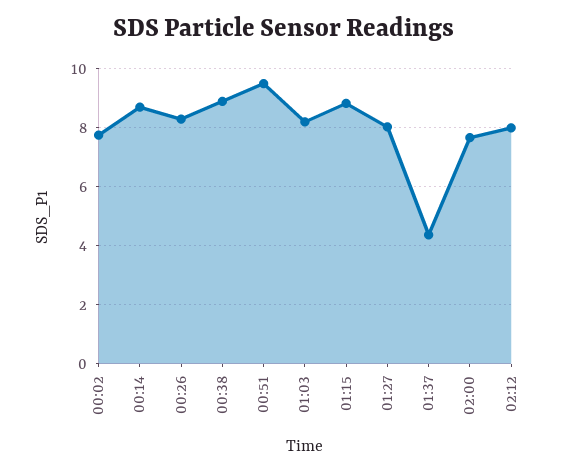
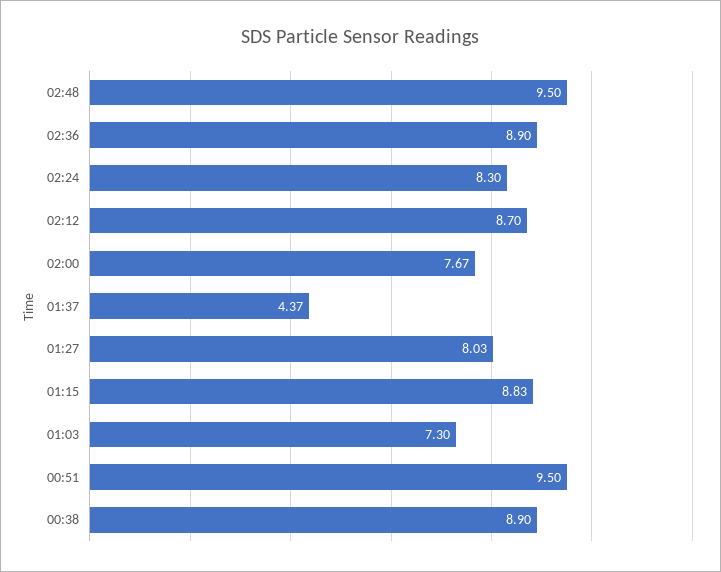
00:02: 7.75 -> none
00:14: 8.75 -> none
00:26: 8.25 -> none
01:03: 8.25 -> 7.3
02:12: 8 -> 8.7
02:48: none -> 9.5
02:36: none -> 8.9
02:24: none -> 8.3

